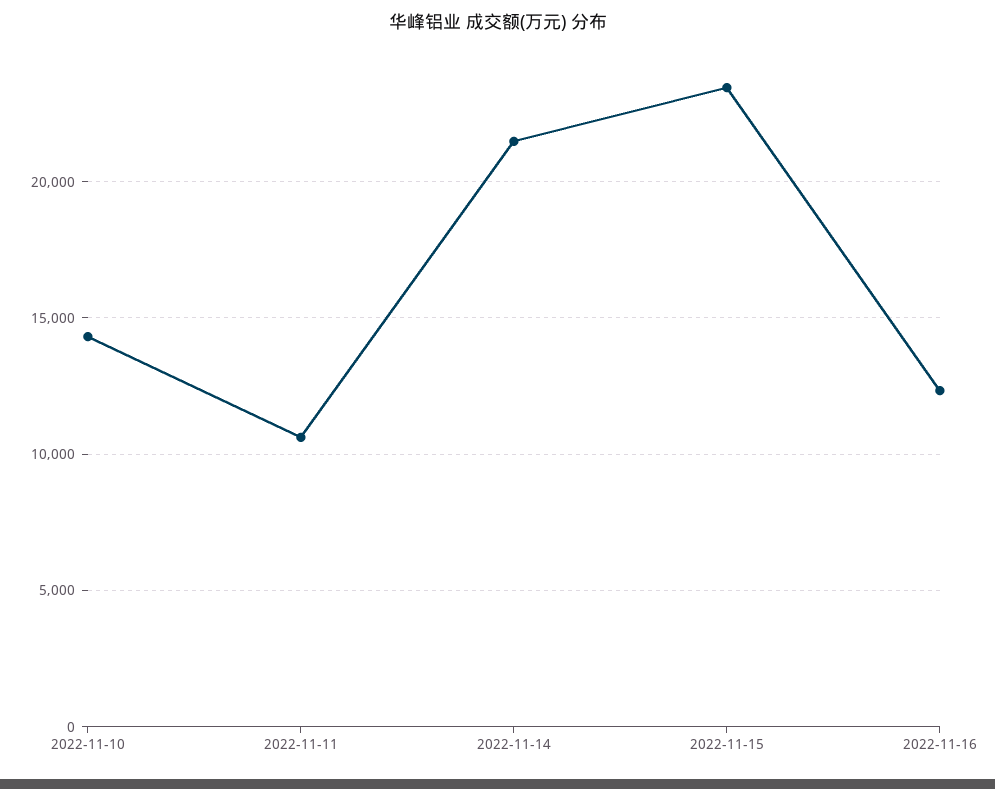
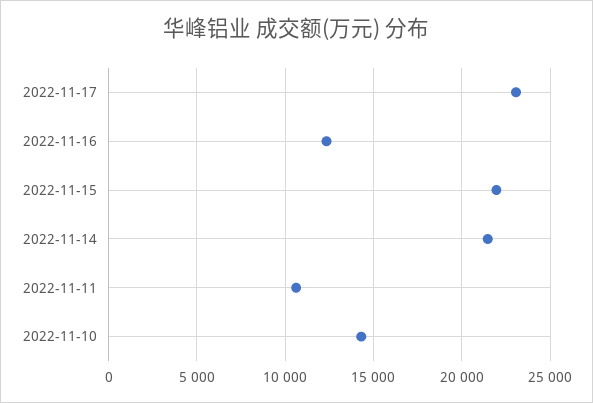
2022-11-15: 23500 -> 22000
2022-11-17: none -> 23000

